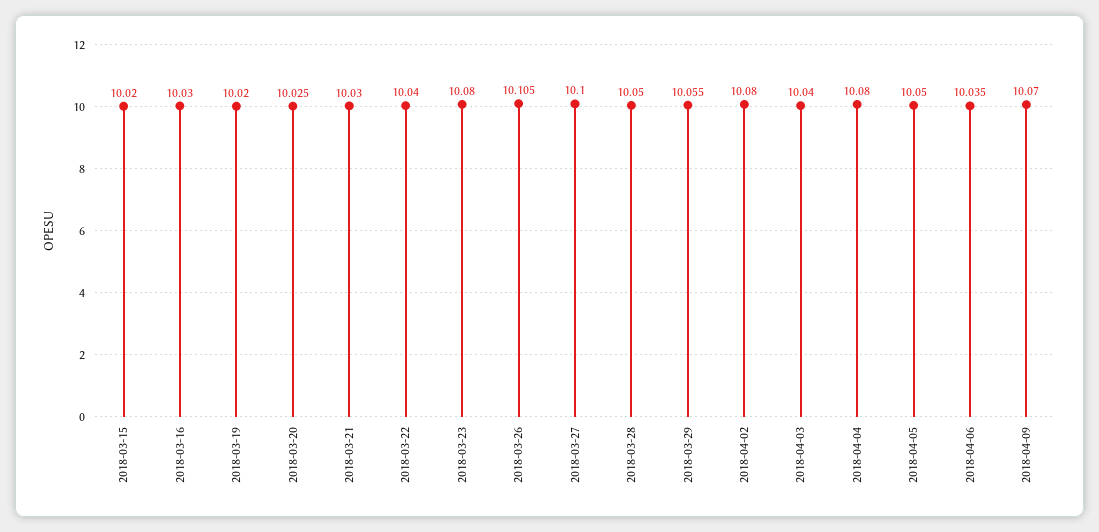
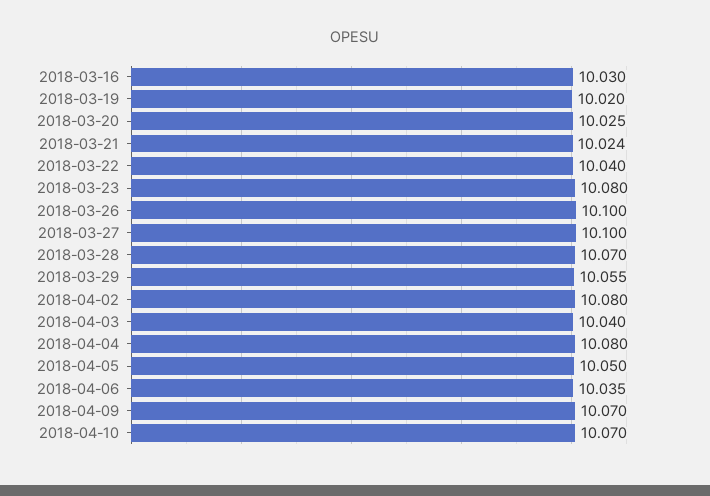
2018-03-15: 10.02 -> none
2018-03-21: 10.03 -> 10.024
2018-03-26: 10.105 -> 10.1
2018-03-28: 10.05 -> 10.07
2018-04-10: none -> 10.07

